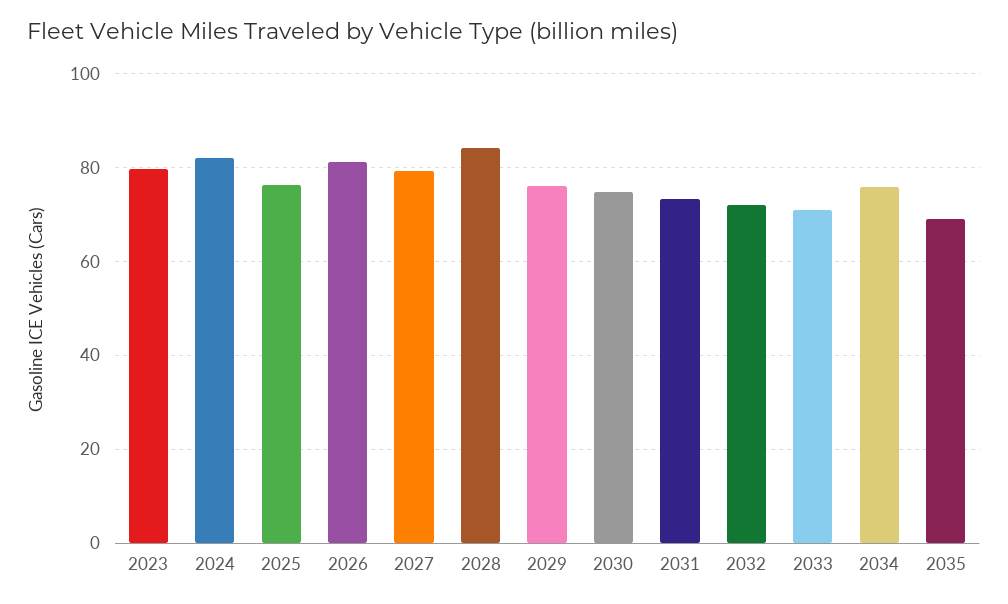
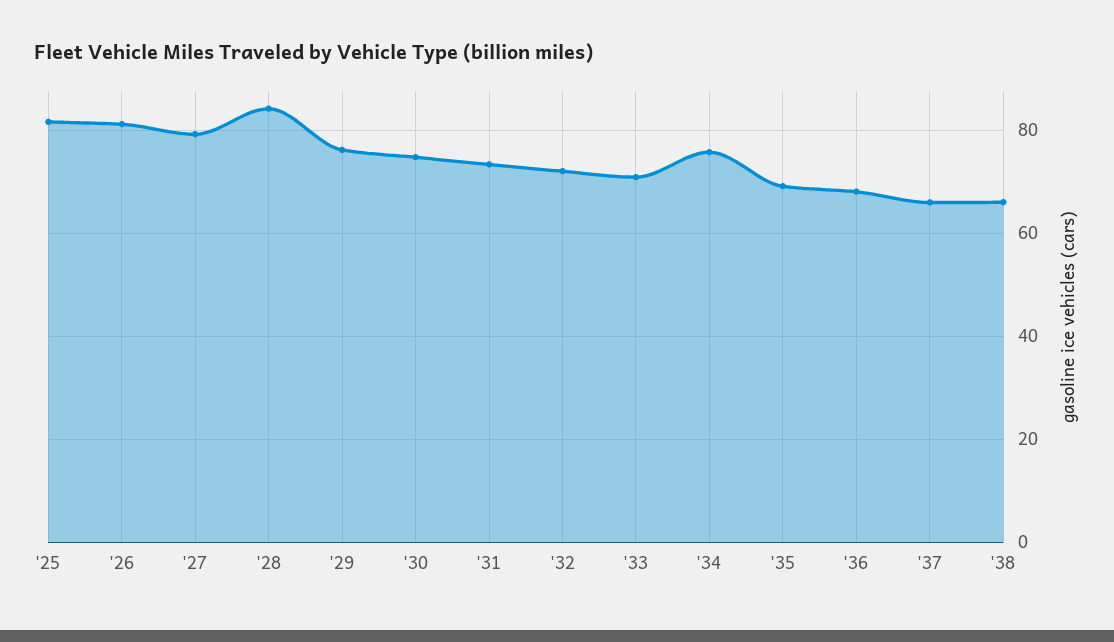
2023: 80 -> none
2024: 82 -> none
2025: 76 -> 82
'36: none -> 68
'37: none -> 66
'38: none -> 66

